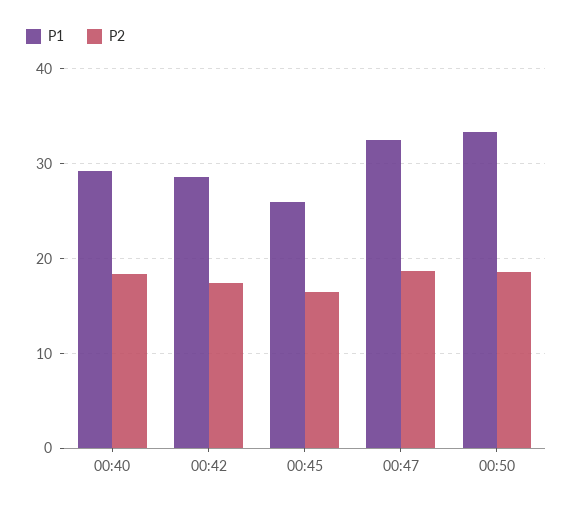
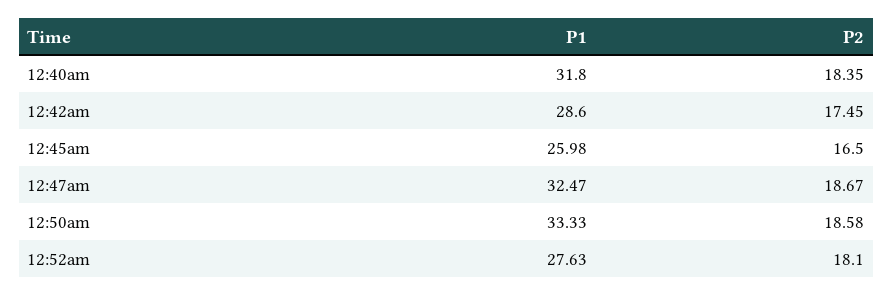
P1, 00:40: 29 -> 31.8
P1, 12:52am: none -> 27.63
P2, 12:52am: none -> 18.1

